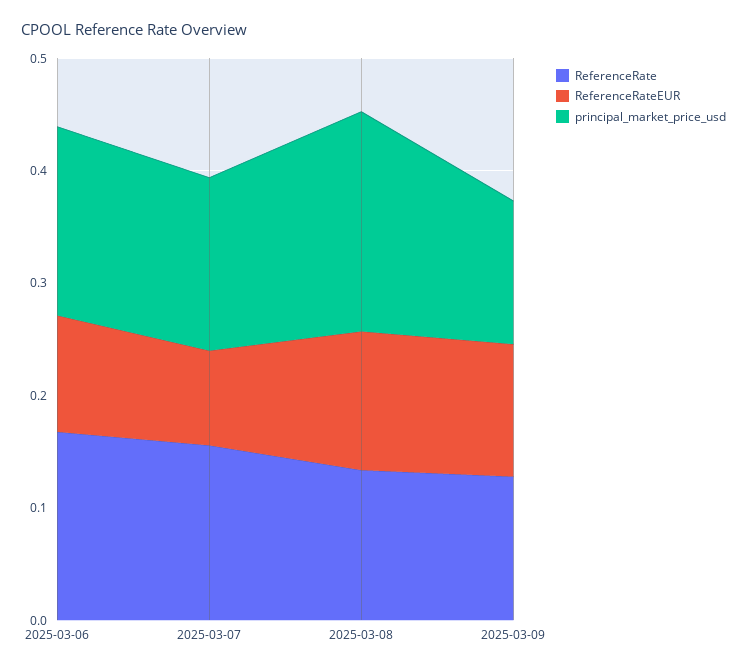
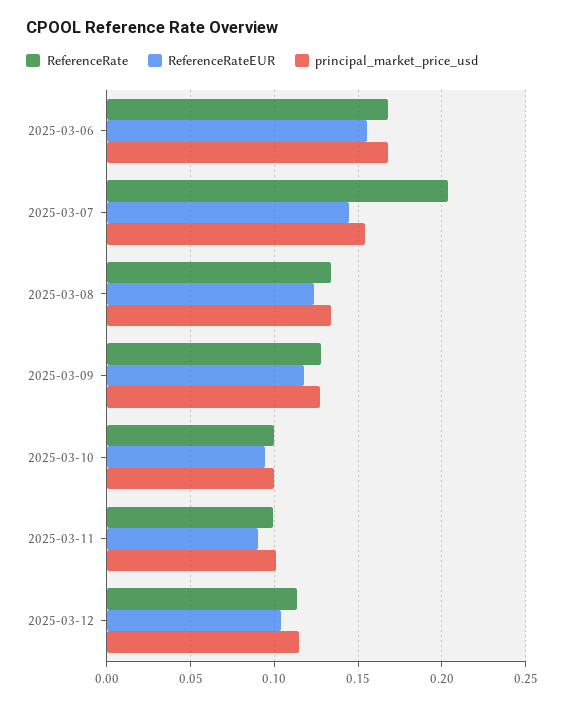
ReferenceRateEUR, 2025-03-06: 0.1 -> 0.155
ReferenceRate, 2025-03-07: 0.16 -> 0.205
ReferenceRateEUR, 2025-03-07: 0.08 -> 0.145
principal_market_price_usd, 2025-03-08: 0.2 -> 0.135
ReferenceRate, 2025-03-10: none -> 0.1
ReferenceRateEUR, 2025-03-10: none -> 0.095
principal_market_price_usd, 2025-03-10: none -> 0.1
ReferenceRate, 2025-03-11: none -> 0.1
ReferenceRateEUR, 2025-03-11: none -> 0.09
principal_market_price_usd, 2025-03-11: none -> 0.1
ReferenceRate, 2025-03-12: none -> 0.115
ReferenceRateEUR, 2025-03-12: none -> 0.105
principal_market_price_usd, 2025-03-12: none -> 0.115

